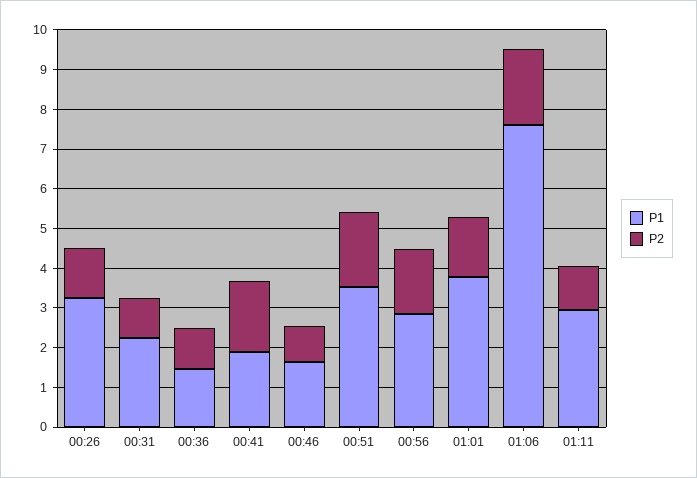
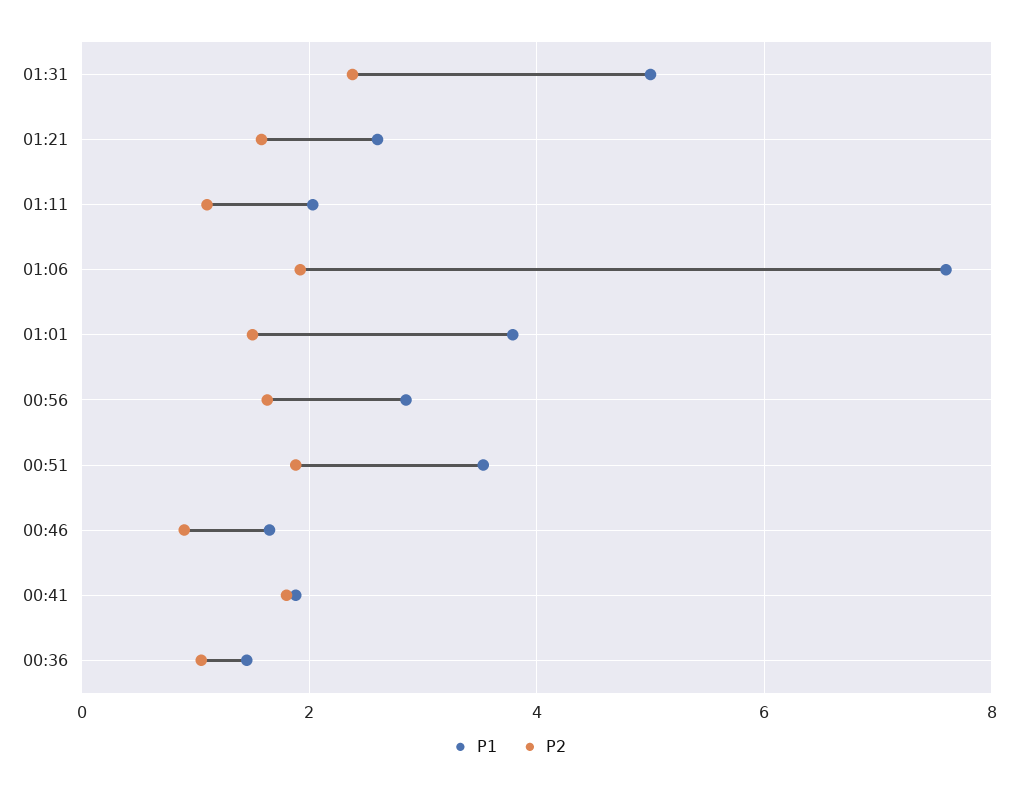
P1, 00:26: 3.25 -> none
P2, 00:26: 1.25 -> none
P1, 00:31: 2.25 -> none
P2, 00:31: 1 -> none
P1, 01:11: 3 -> 2
P1, 01:31: none -> 5
P2, 01:31: none -> 2.4
P1, 01:21: none -> 2.6
P2, 01:21: none -> 1.6

